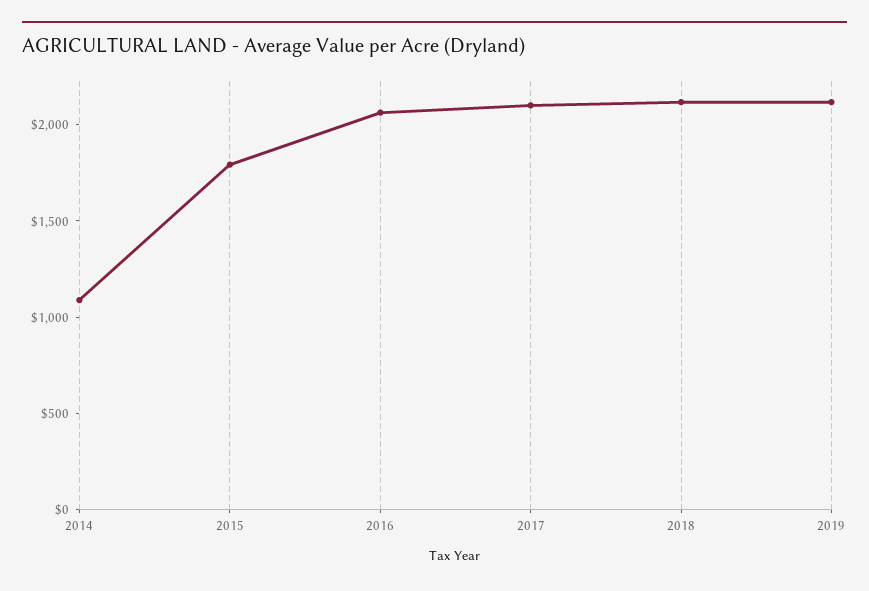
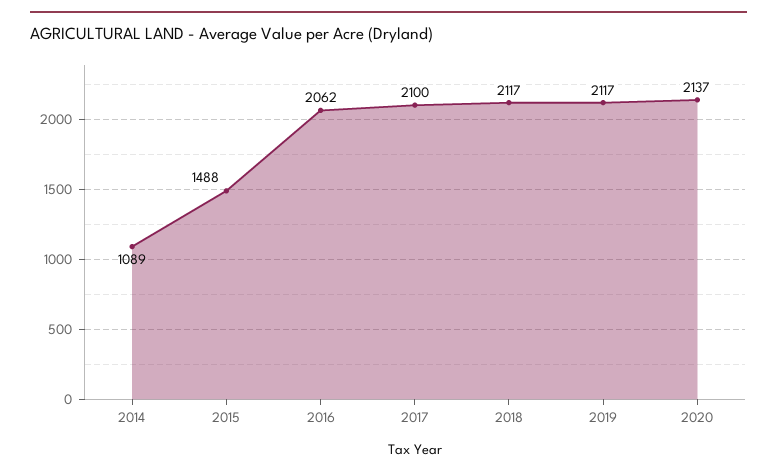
2015: 1800 -> 1488
2020: none -> 2137

